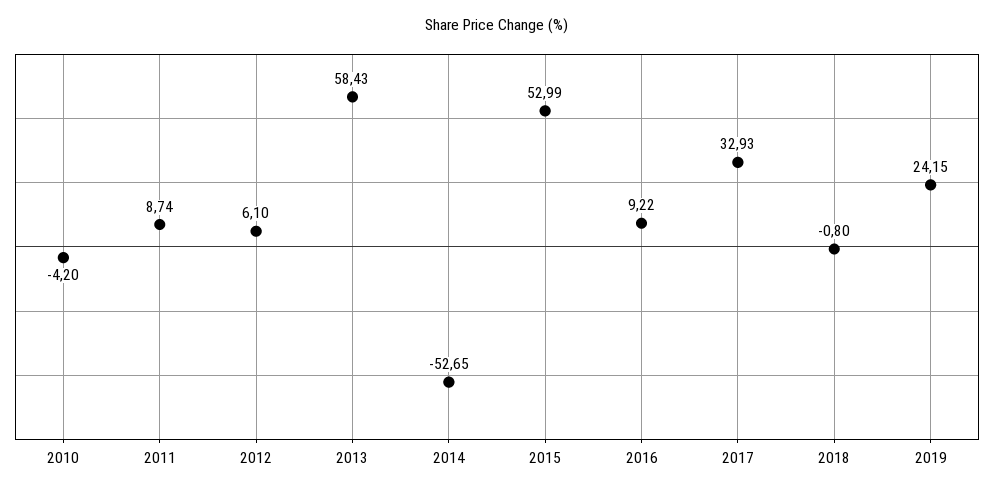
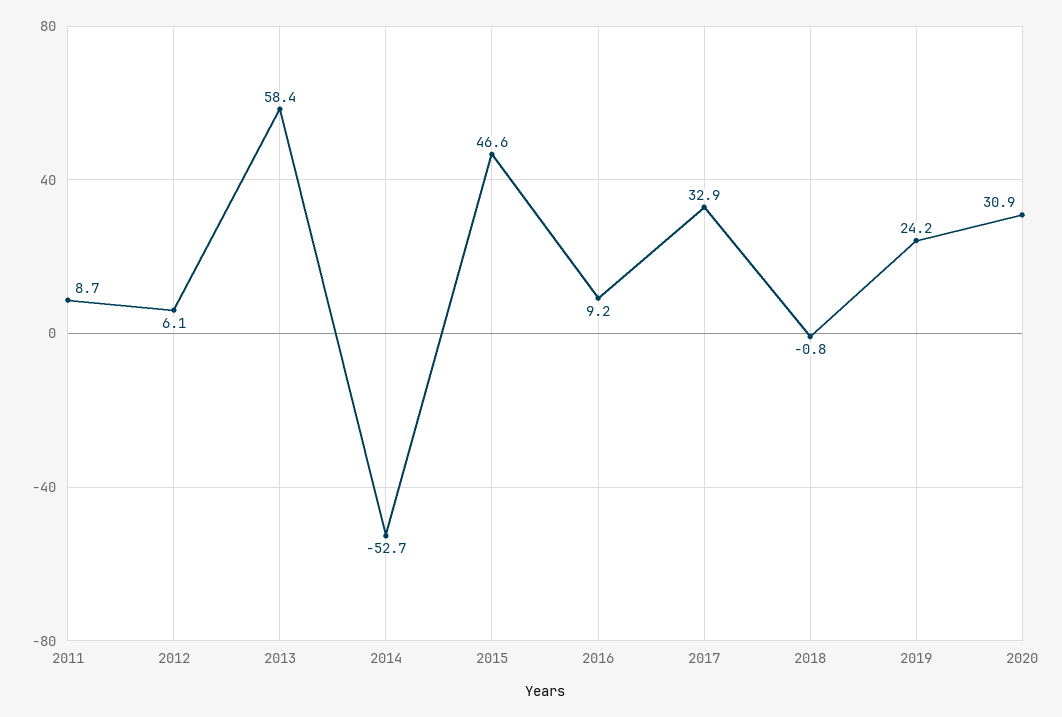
2010: -4.2 -> none
2015: 52.99 -> 46.6
2020: none -> 30.9

